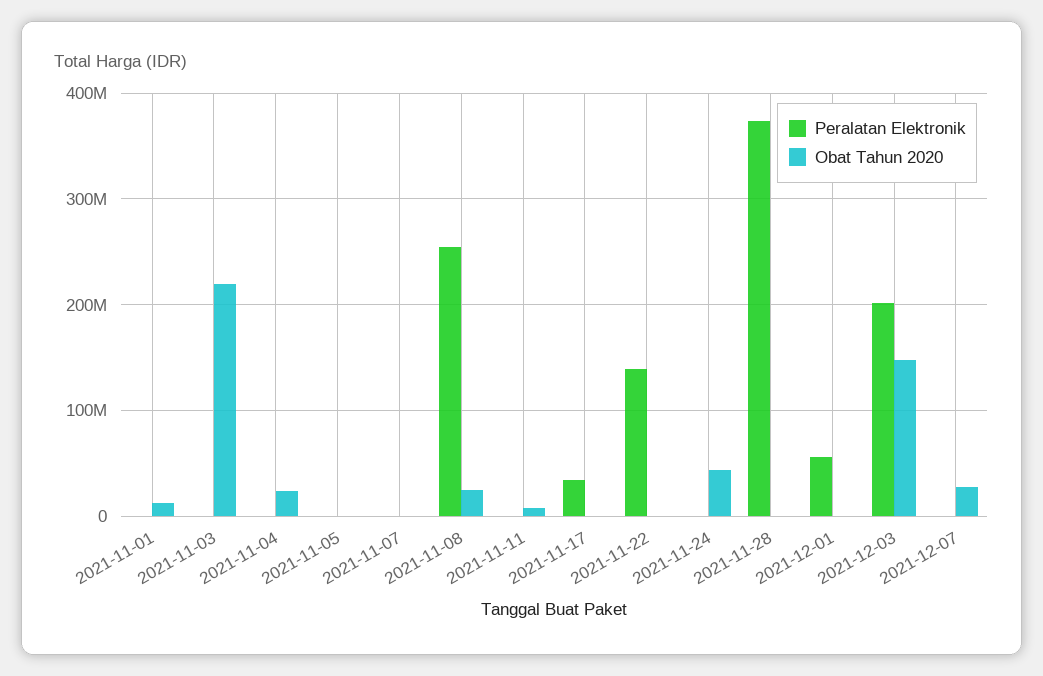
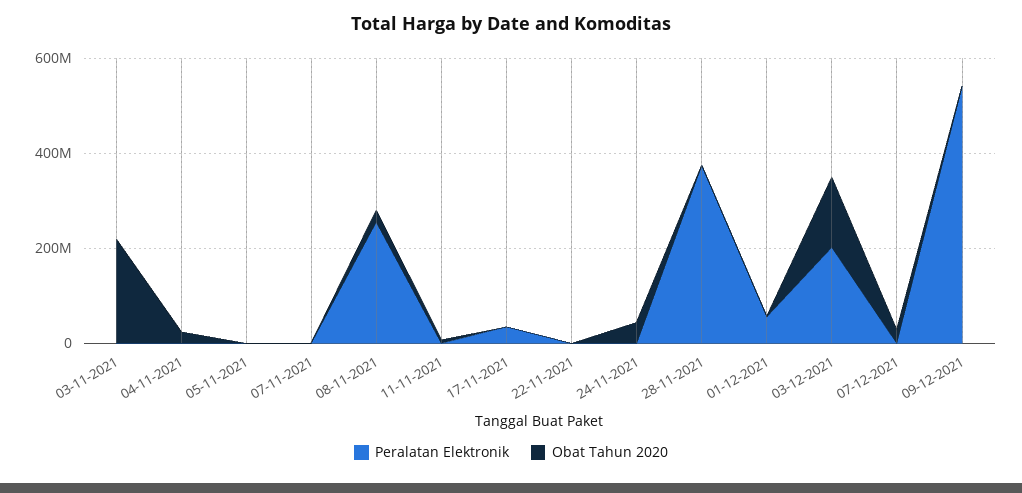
Peralatan Elektronik, 2021-11-01: 0 -> none
Obat Tahun 2020, 2021-11-01: 10000000 -> none
Peralatan Elektronik, 2021-11-22: 140000000 -> 0
Peralatan Elektronik, 09-12-2021: none -> 550000000
Obat Tahun 2020, 09-12-2021: none -> 0

